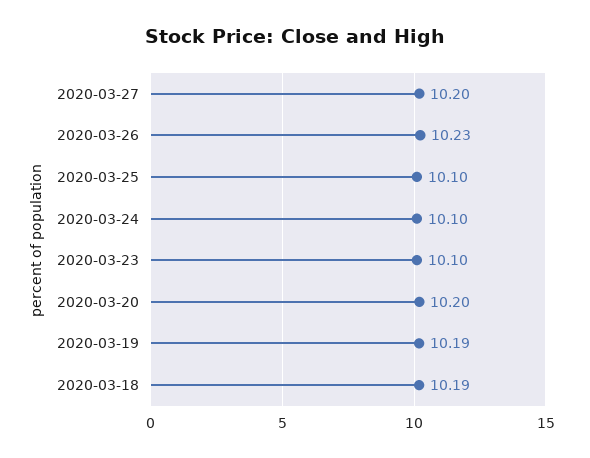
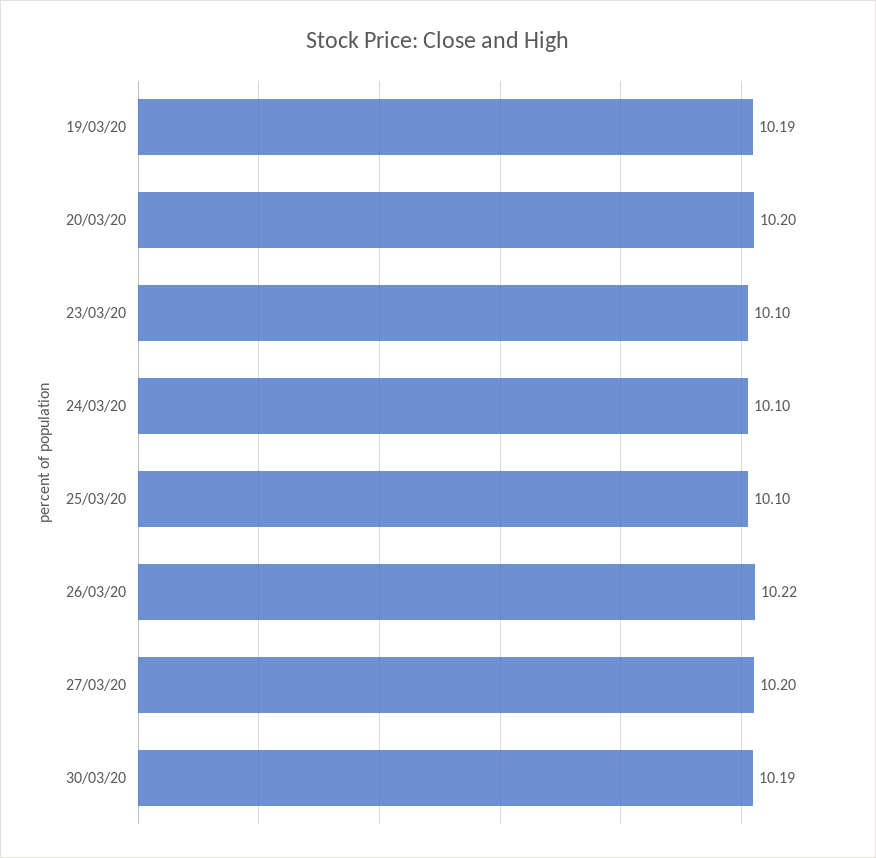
2020-03-26: 10.23 -> 10.22
2020-03-18: 10.19 -> none
30/03/20: none -> 10.19

